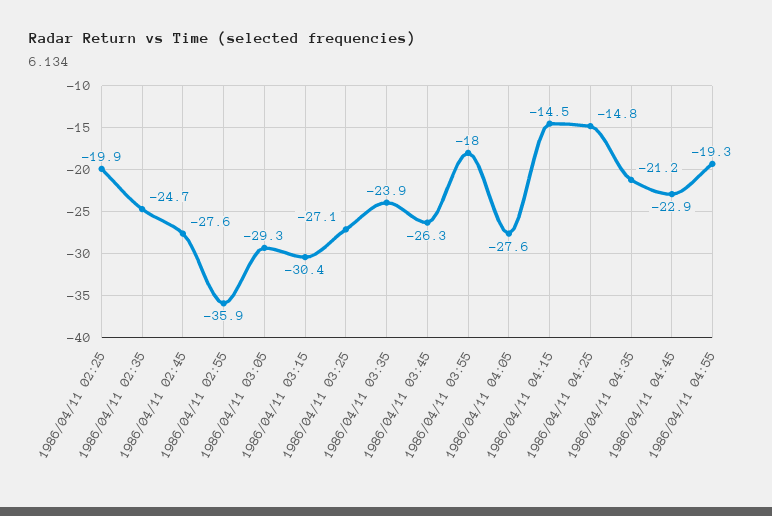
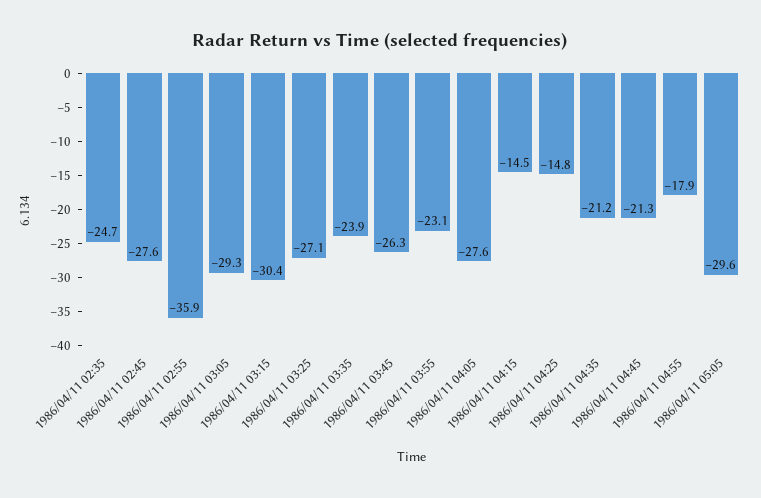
1986/04/11 02:25: -19.9 -> none
1986/04/11 03:55: -18 -> -23.1
1986/04/11 04:45: -22.9 -> -21.3
1986/04/11 04:55: -19.3 -> -17.9
1986/04/11 05:05: none -> -29.6

